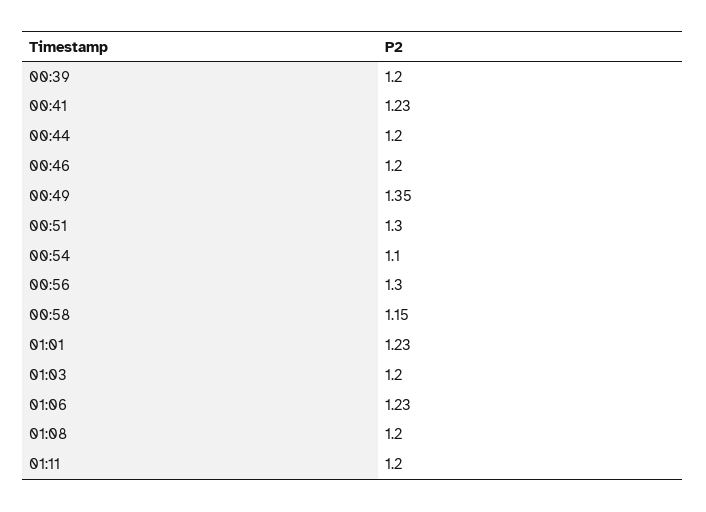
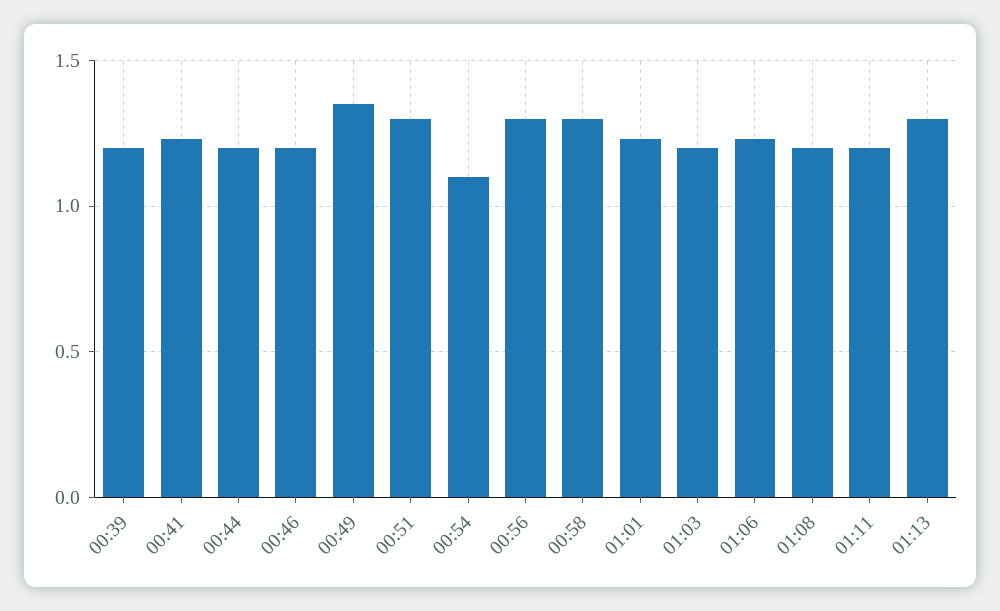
00:58: 1.15 -> 1.3
01:13: none -> 1.3

